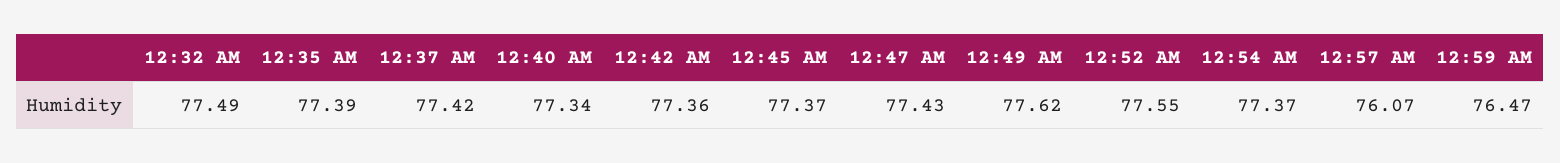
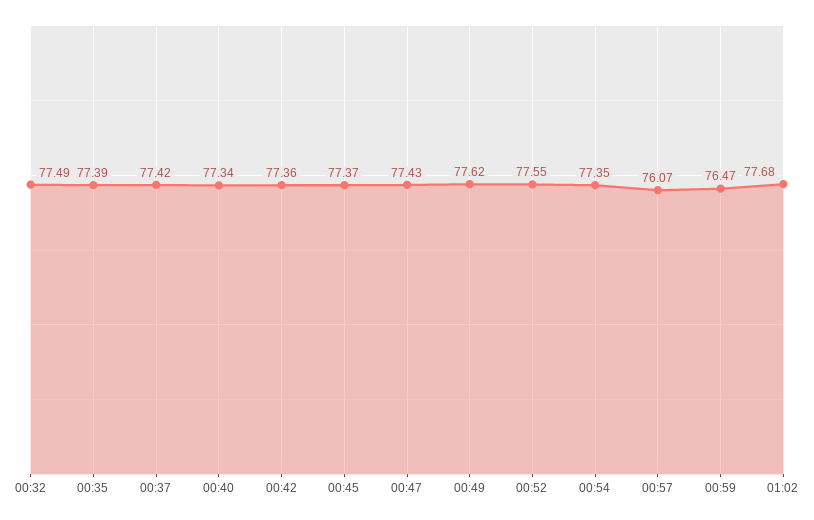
12:54 AM: 77.37 -> 77.35
01:02: none -> 77.68

